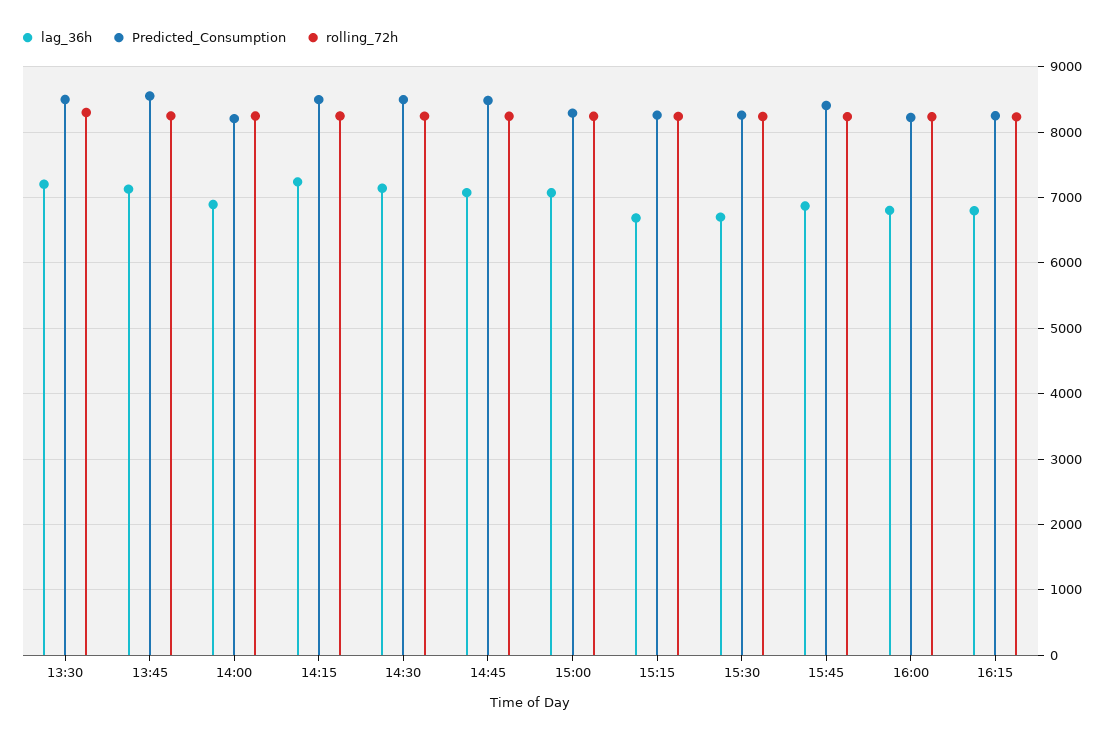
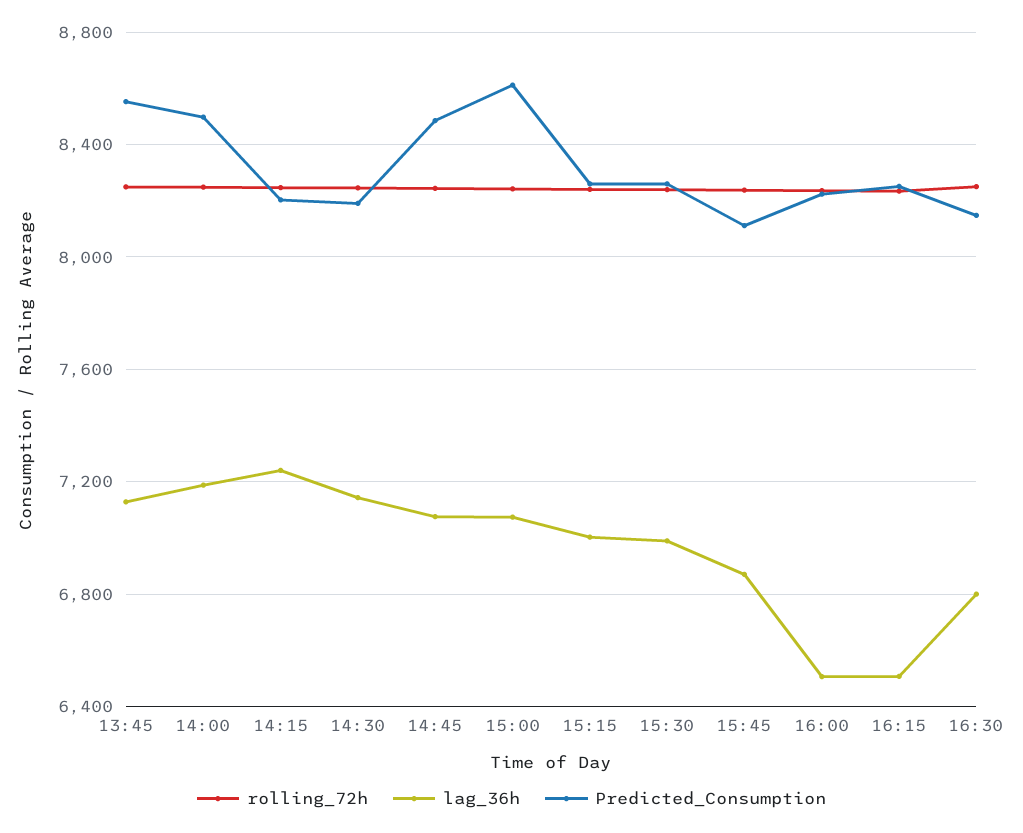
lag_36h, 13:30: 7200 -> none
Predicted_Consumption, 13:30: 8500 -> none
rolling_72h, 13:30: 8300 -> none
lag_36h, 14:00: 6900 -> 7200
Predicted_Consumption, 14:00: 8200 -> 8500
Predicted_Consumption, 14:15: 8500 -> 8200
Predicted_Consumption, 14:30: 8500 -> 8200
Predicted_Consumption, 15:00: 8300 -> 8600
lag_36h, 15:15: 6700 -> 7000
lag_36h, 15:30: 6700 -> 7000
Predicted_Consumption, 15:45: 8400 -> 8100
lag_36h, 16:00: 6800 -> 6500
lag_36h, 16:15: 6800 -> 6500
rolling_72h, 16:30: none -> 8250
lag_36h, 16:30: none -> 6800
Predicted_Consumption, 16:30: none -> 8150

